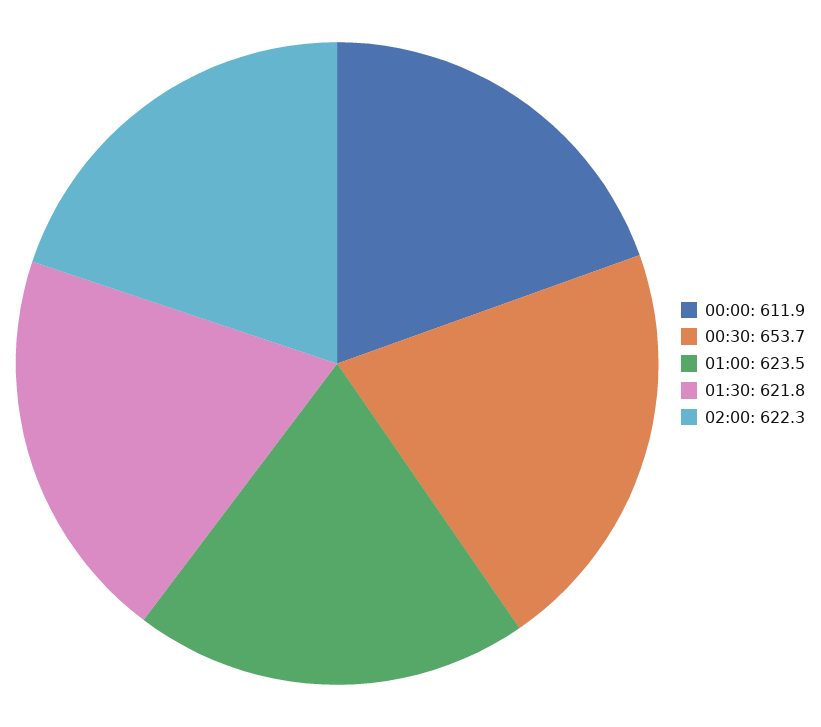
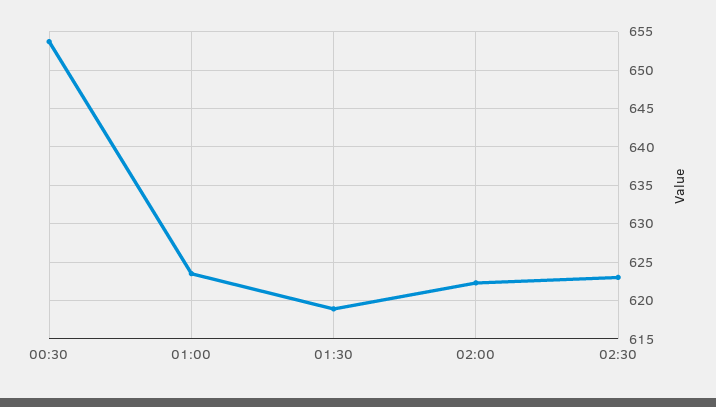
00:00: 611.9 -> none
01:30: 621.8 -> 619
02:30: none -> 623

